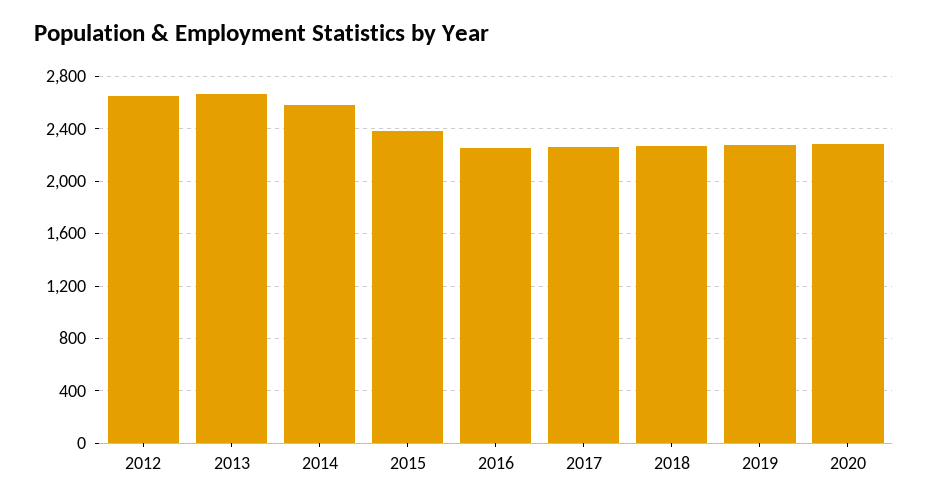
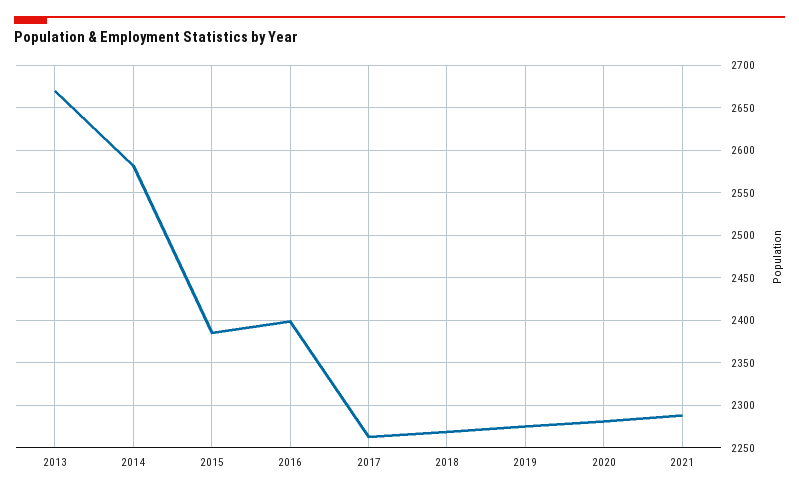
2012: 2650 -> none
2016: 2250 -> 2400
2021: none -> 2290

